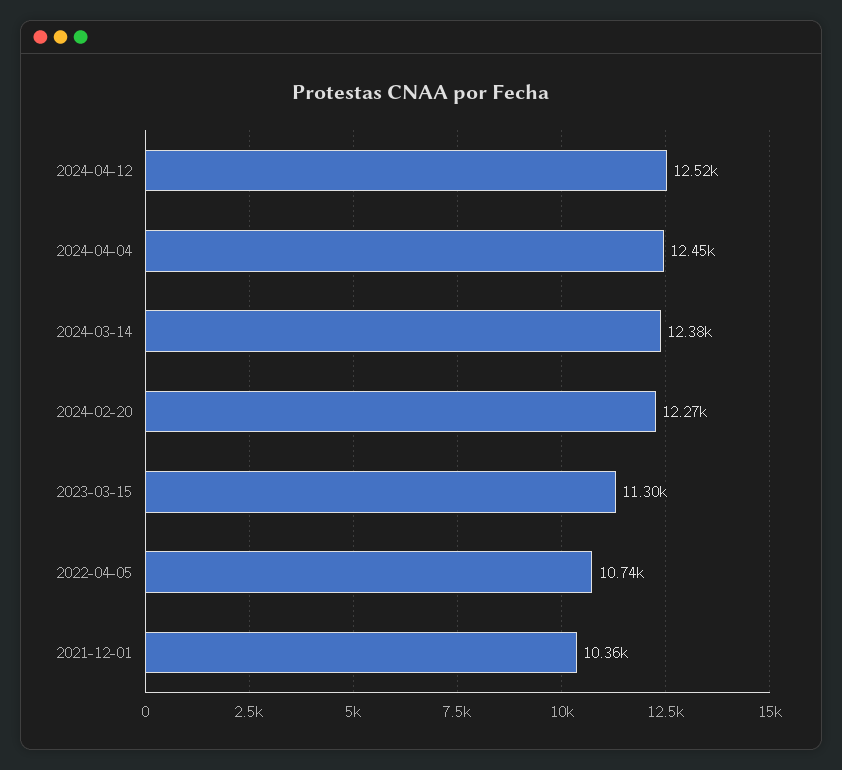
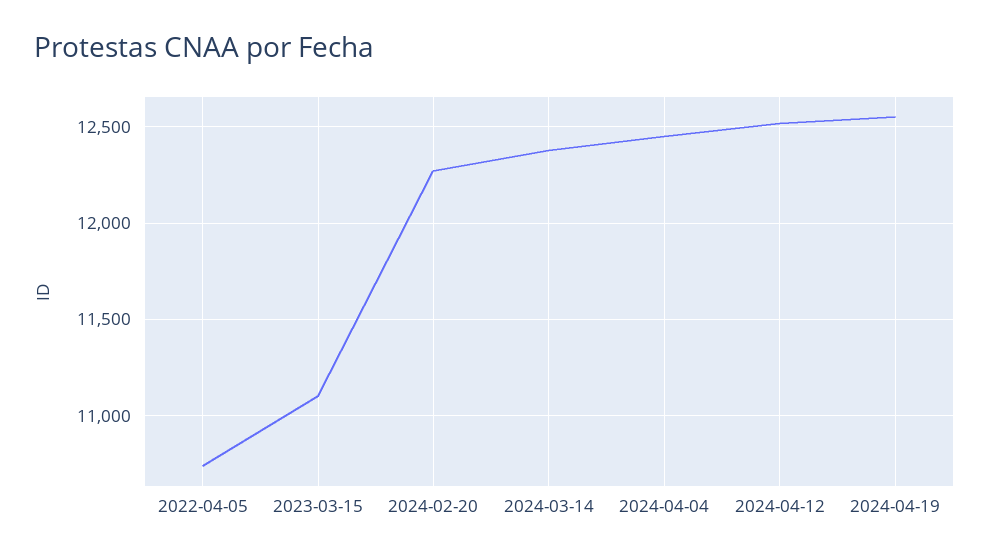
2023-03-15: 11300 -> 11100
2021-12-01: 10360 -> none
2024-04-19: none -> 12550

